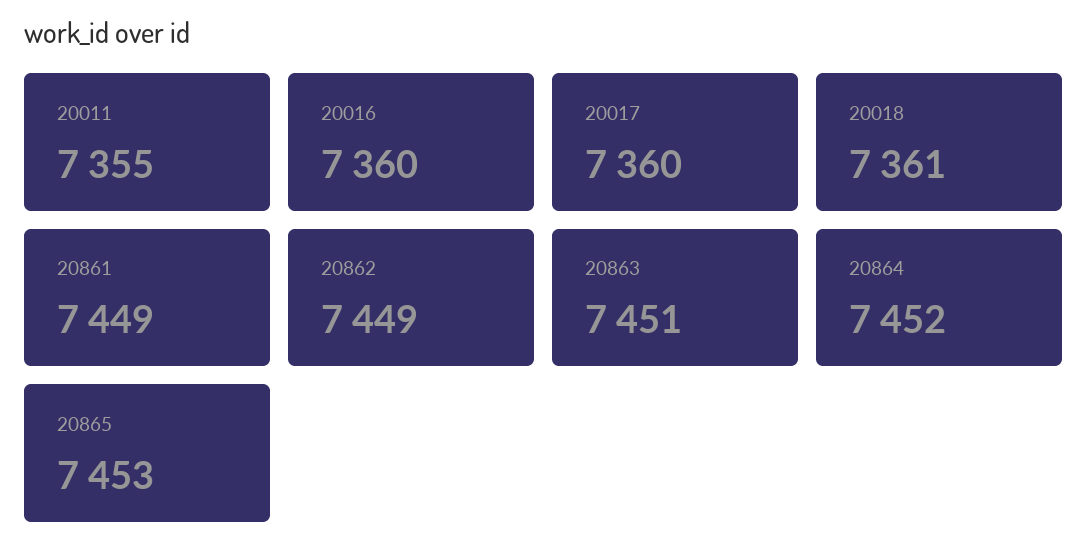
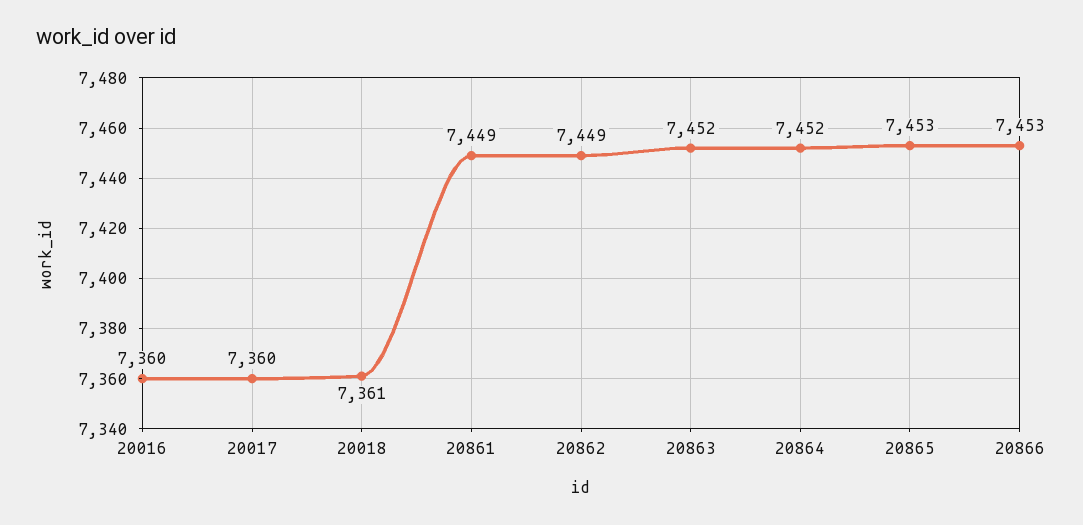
20011: 7355 -> none
20863: 7451 -> 7452
20866: none -> 7453

